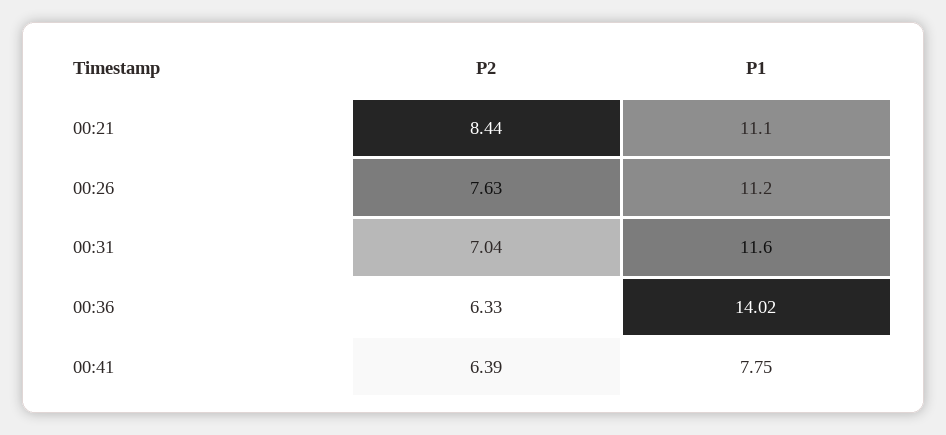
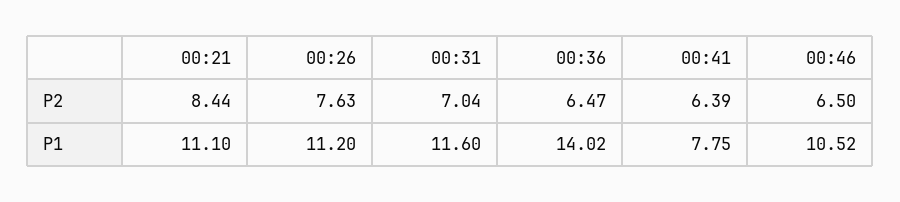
P2, 00:36: 6.33 -> 6.47
P2, 00:46: none -> 6.5
P1, 00:46: none -> 10.52

